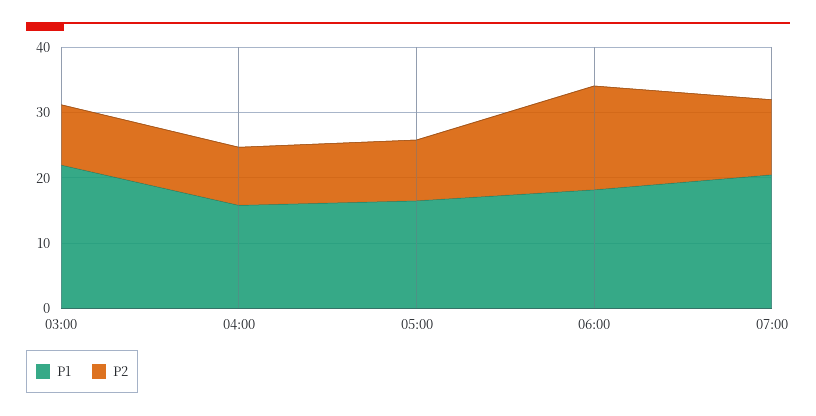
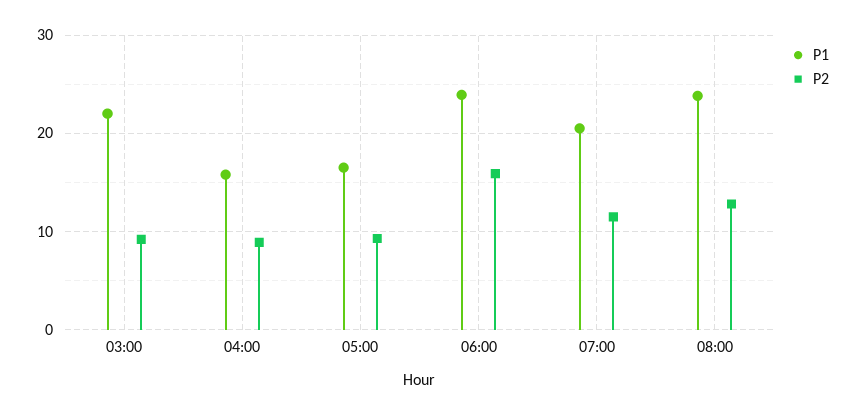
P1, 06:00: 18 -> 24
P1, 08:00: none -> 24
P2, 08:00: none -> 13

